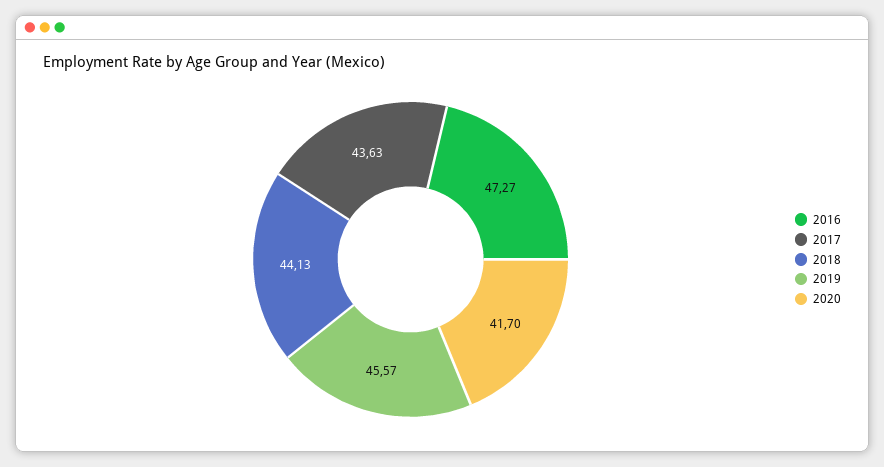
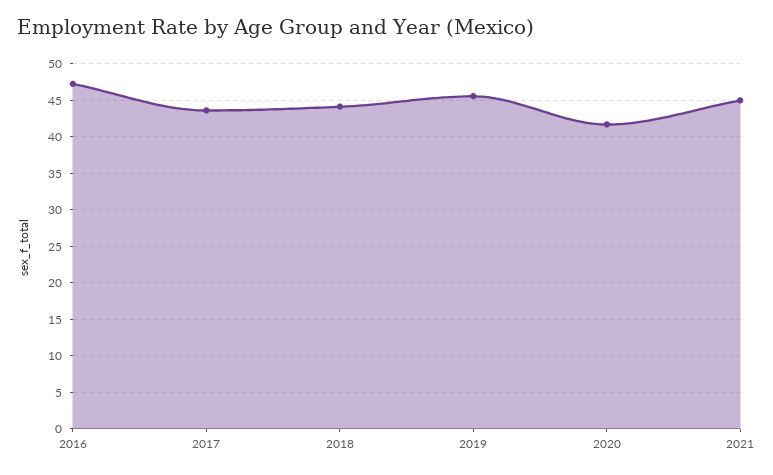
2021: none -> 45

